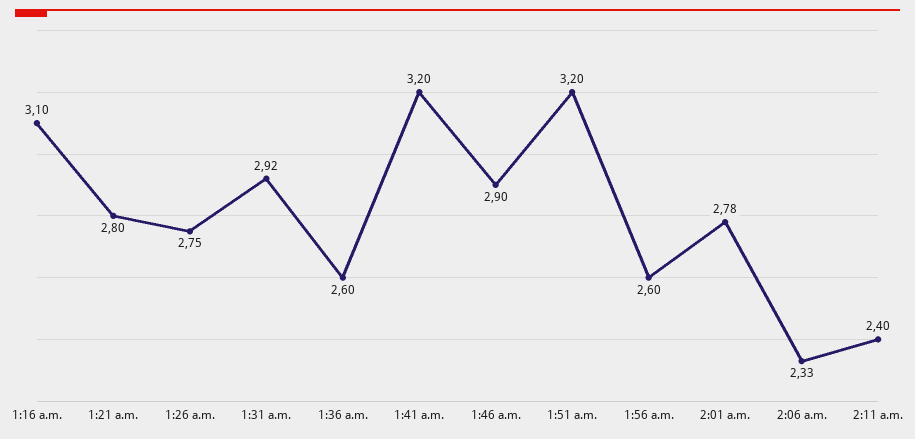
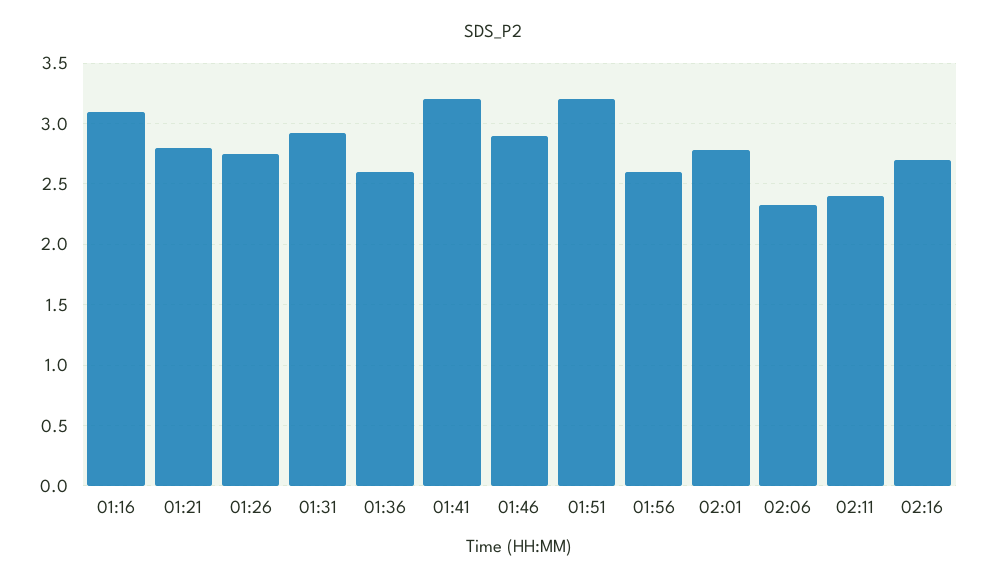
02:16: none -> 2.7

